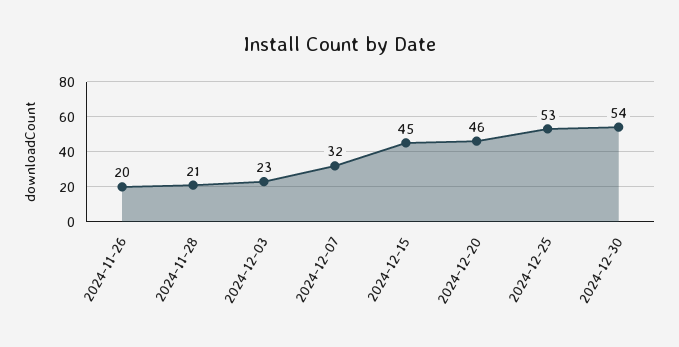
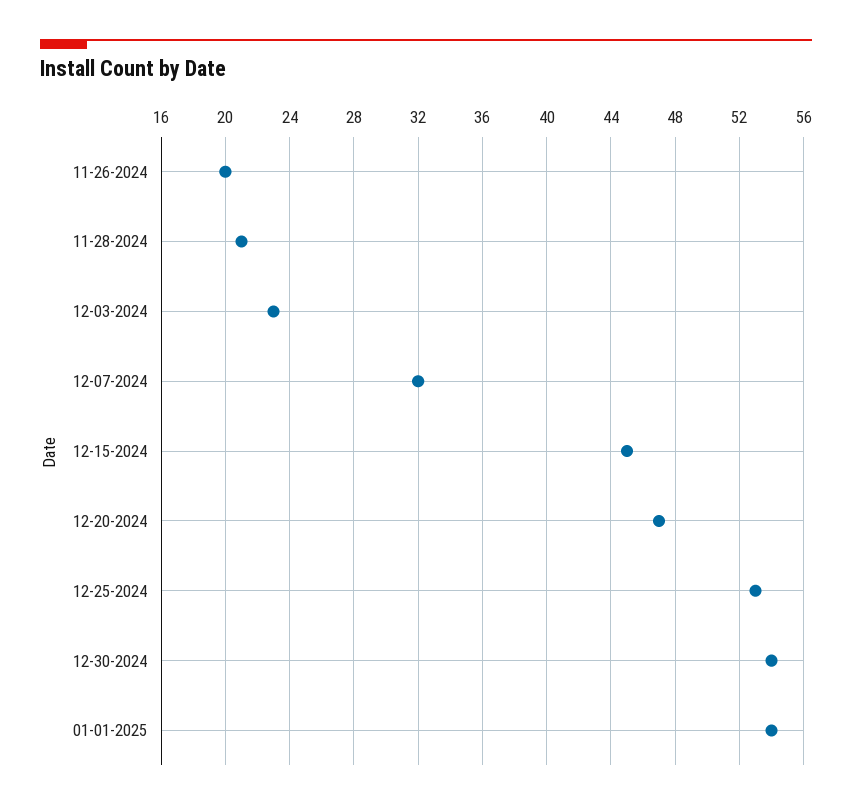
2024-12-20: 46 -> 47
01-01-2025: none -> 54

